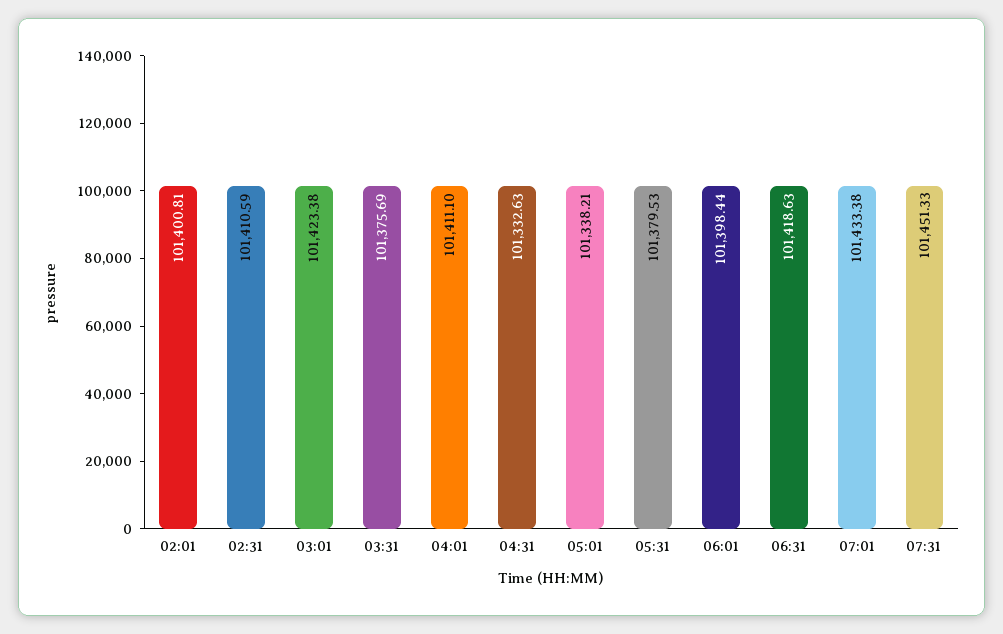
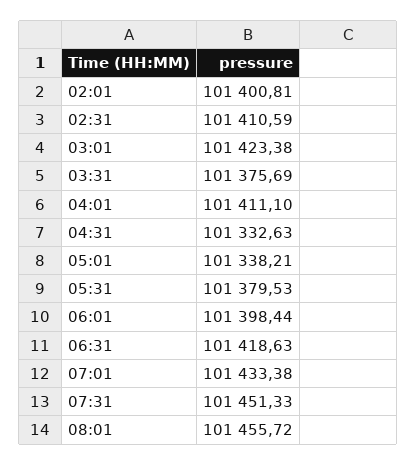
08:01: none -> 101455.72

